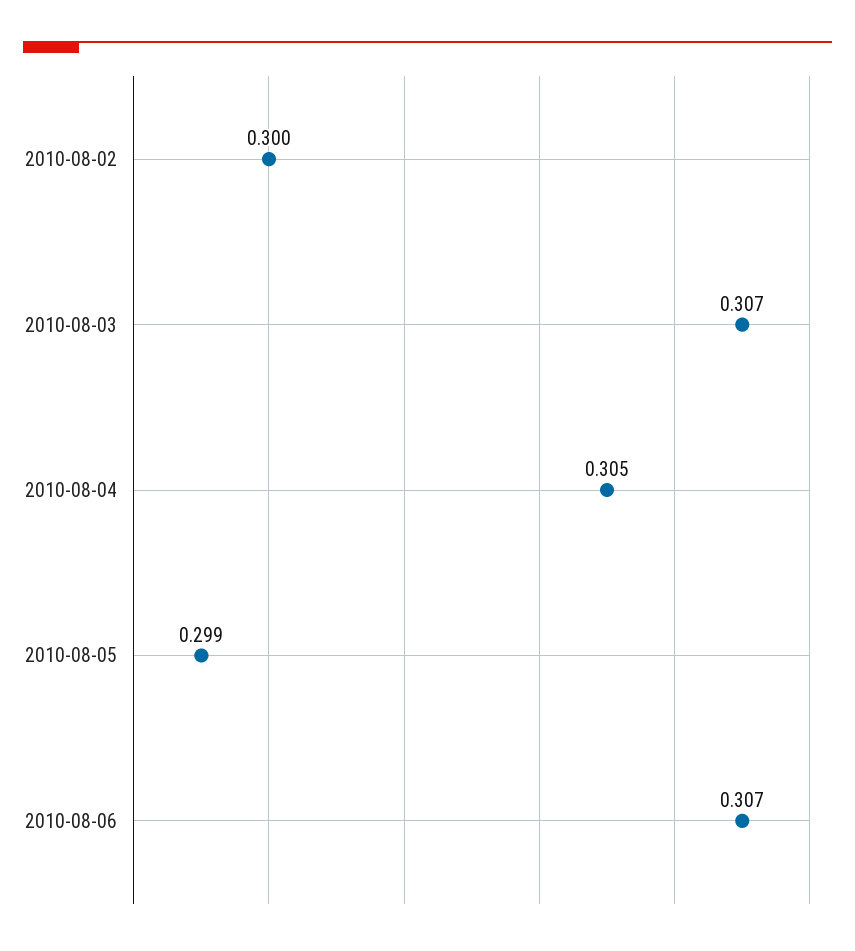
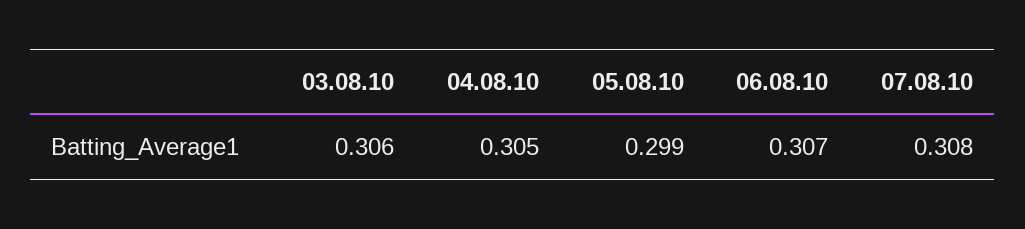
2010-08-02: 0.3 -> none
2010-08-03: 0.307 -> 0.306
07.08.10: none -> 0.308

